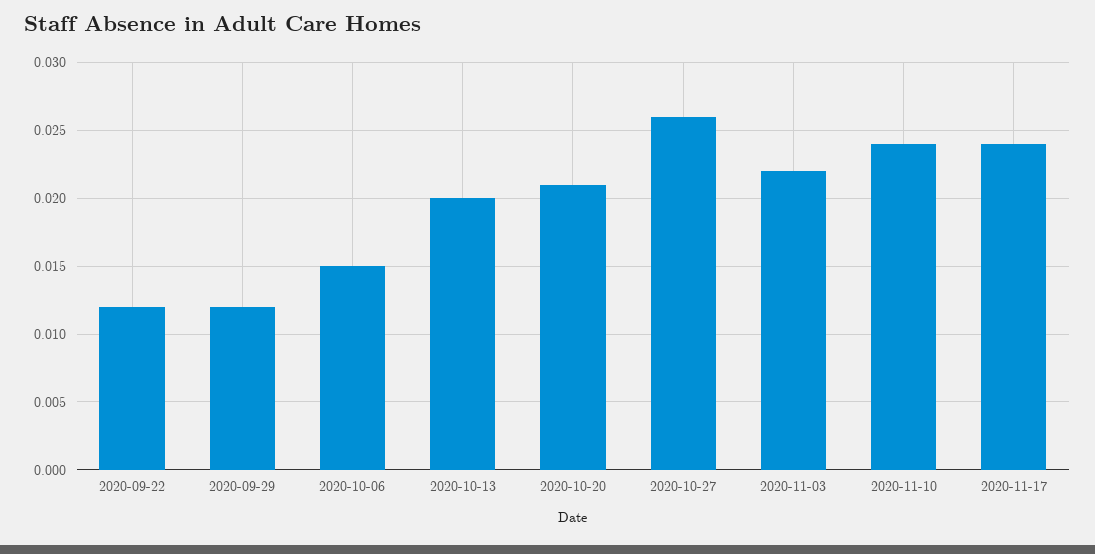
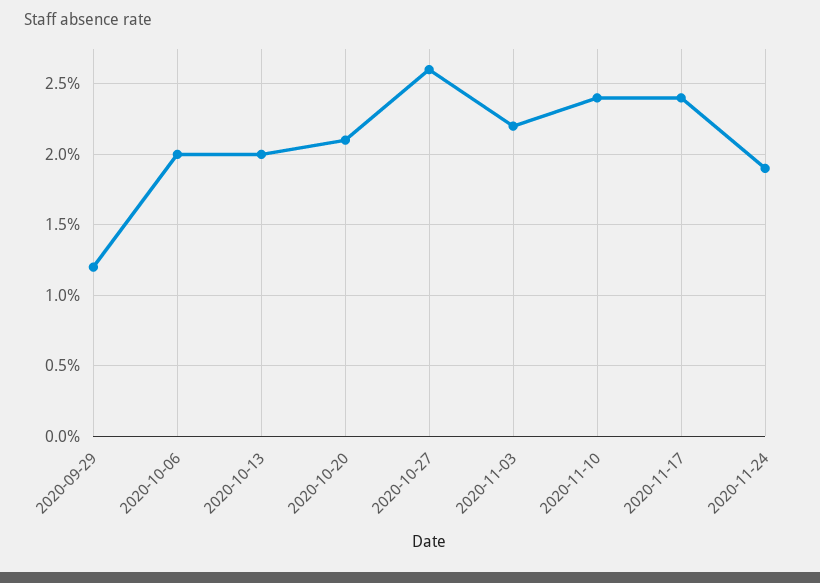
2020-09-22: 0.012 -> none
2020-10-06: 0.015 -> 0.02
2020-11-24: none -> 0.019

